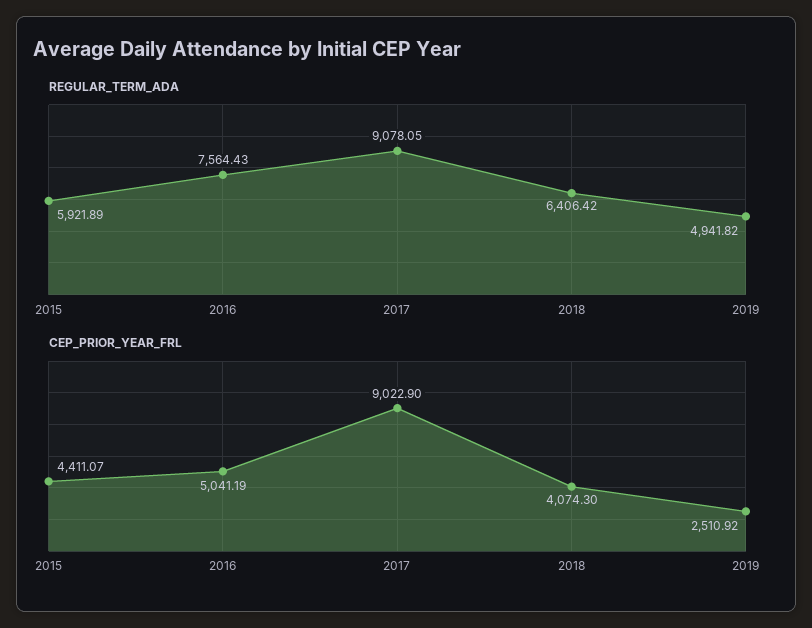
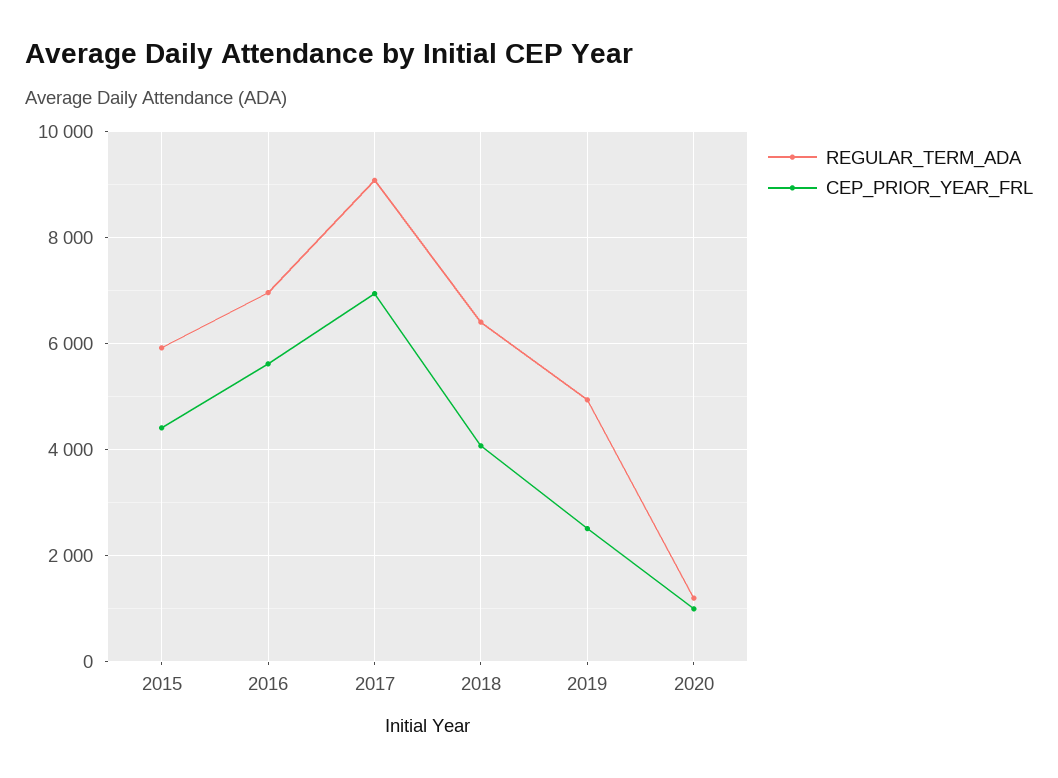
REGULAR_TERM_ADA, 2016: 7564.43 -> 7000
CEP_PRIOR_YEAR_FRL, 2016: 5041.19 -> 5600
CEP_PRIOR_YEAR_FRL, 2017: 9022.9 -> 7000
REGULAR_TERM_ADA, 2020: none -> 1200
CEP_PRIOR_YEAR_FRL, 2020: none -> 1000

